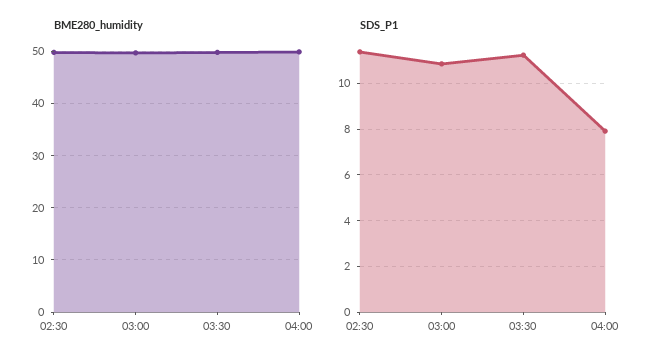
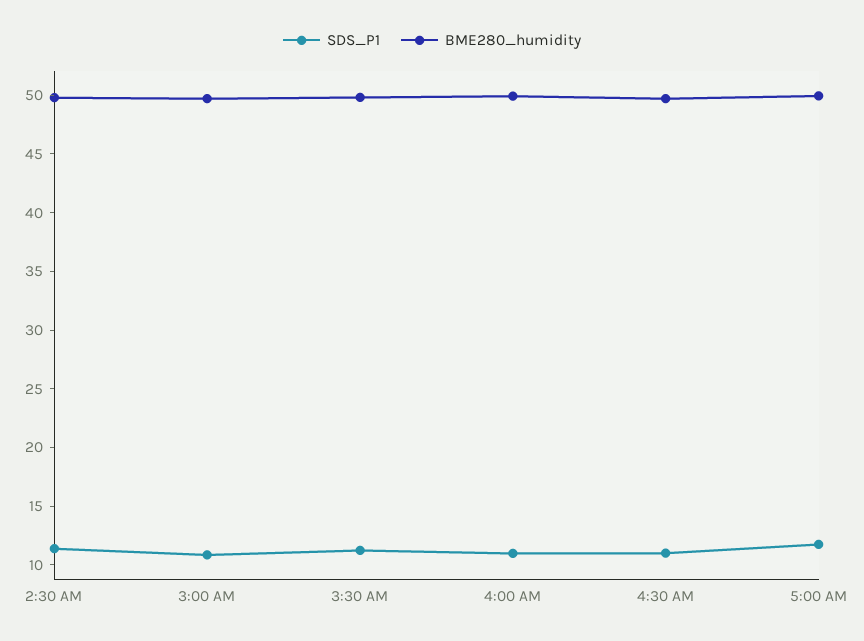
SDS_P1, 04:00: 8 -> 11
SDS_P1, 4:30 AM: none -> 11
BME280_humidity, 4:30 AM: none -> 50
SDS_P1, 5:00 AM: none -> 12
BME280_humidity, 5:00 AM: none -> 50

